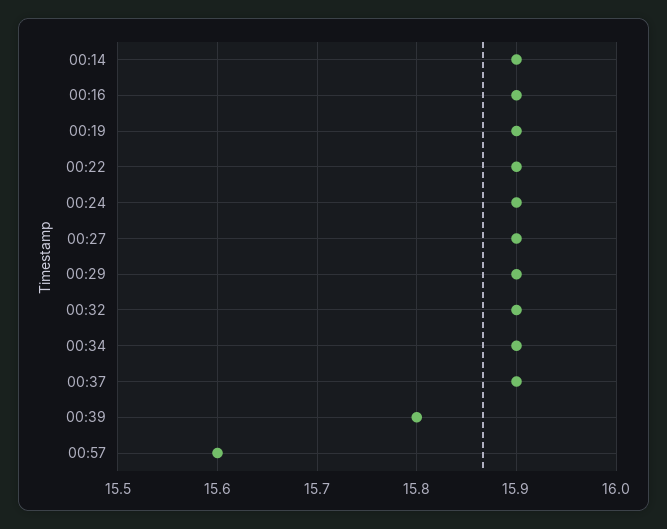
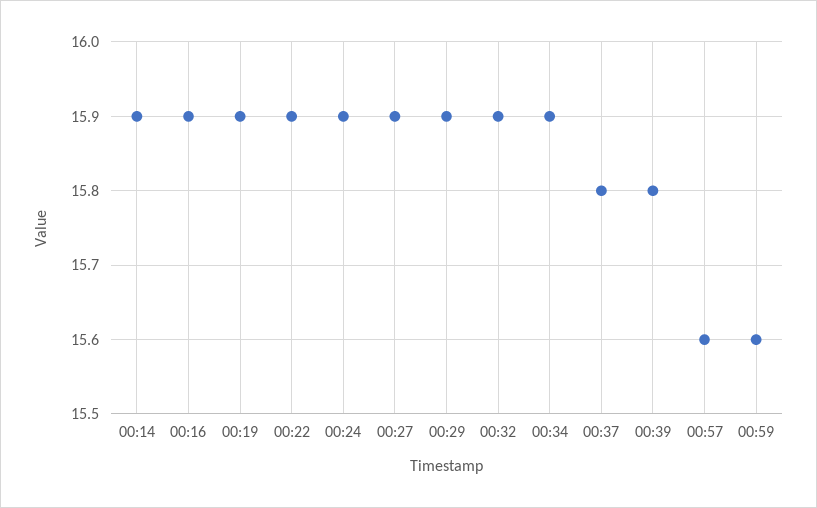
00:37: 15.9 -> 15.8
00:59: none -> 15.6

